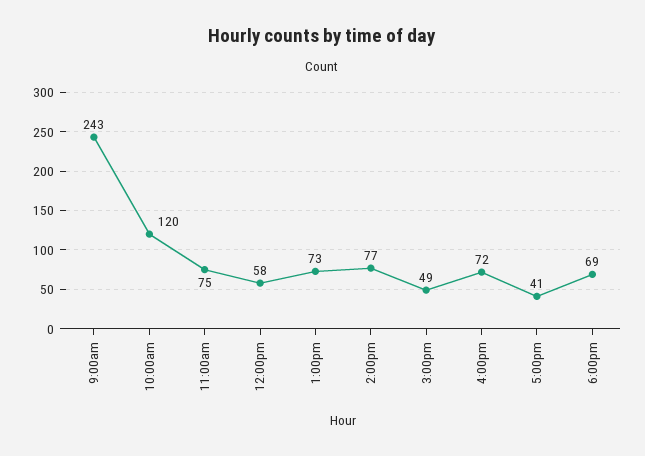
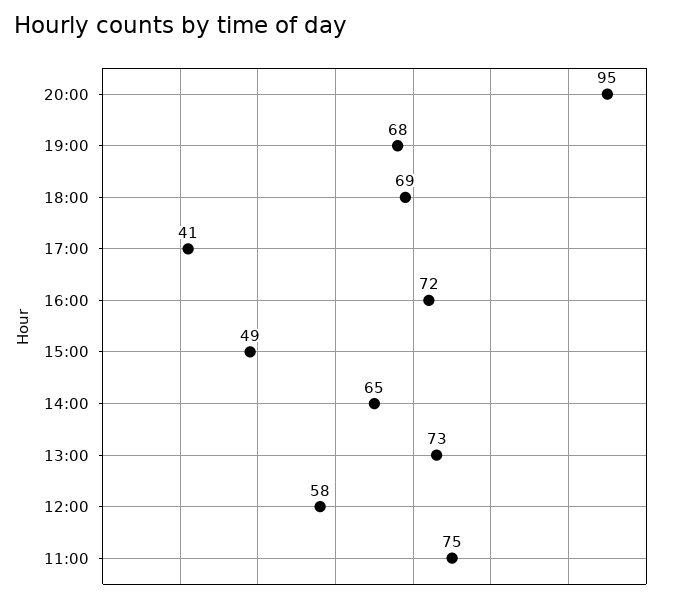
9:00am: 243 -> none
10:00am: 120 -> none
2:00pm: 77 -> 65
20:00: none -> 95
19:00: none -> 68

